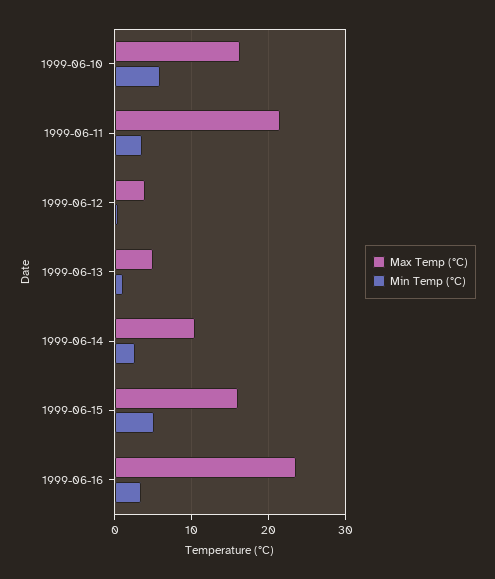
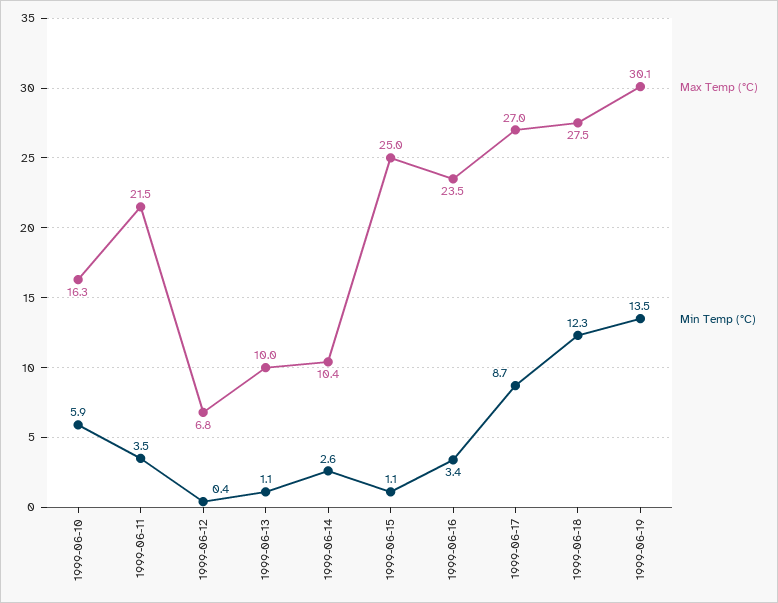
Max Temp (°C), 1999-06-12: 4 -> 6.8
Max Temp (°C), 1999-06-13: 5 -> 10
Max Temp (°C), 1999-06-15: 16 -> 25
Min Temp (°C), 1999-06-15: 5 -> 1.1
Max Temp (°C), 1999-06-17: none -> 27
Min Temp (°C), 1999-06-17: none -> 8.7
Max Temp (°C), 1999-06-18: none -> 27.5
Min Temp (°C), 1999-06-18: none -> 12.3
Max Temp (°C), 1999-06-19: none -> 30.1
Min Temp (°C), 1999-06-19: none -> 13.5

